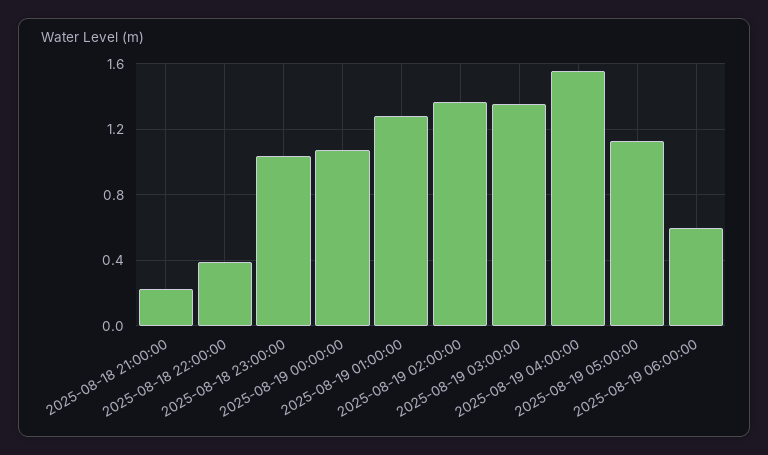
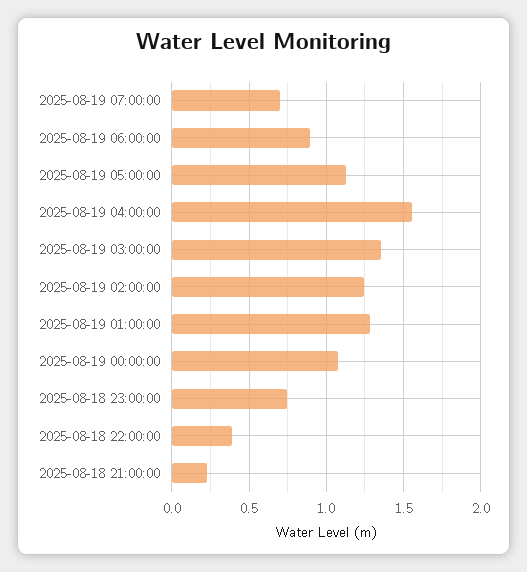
2025-08-18 23:00:00: 1.05 -> 0.75
2025-08-19 02:00:00: 1.35 -> 1.25
2025-08-19 06:00:00: 0.6 -> 0.9
2025-08-19 07:00:00: none -> 0.7

